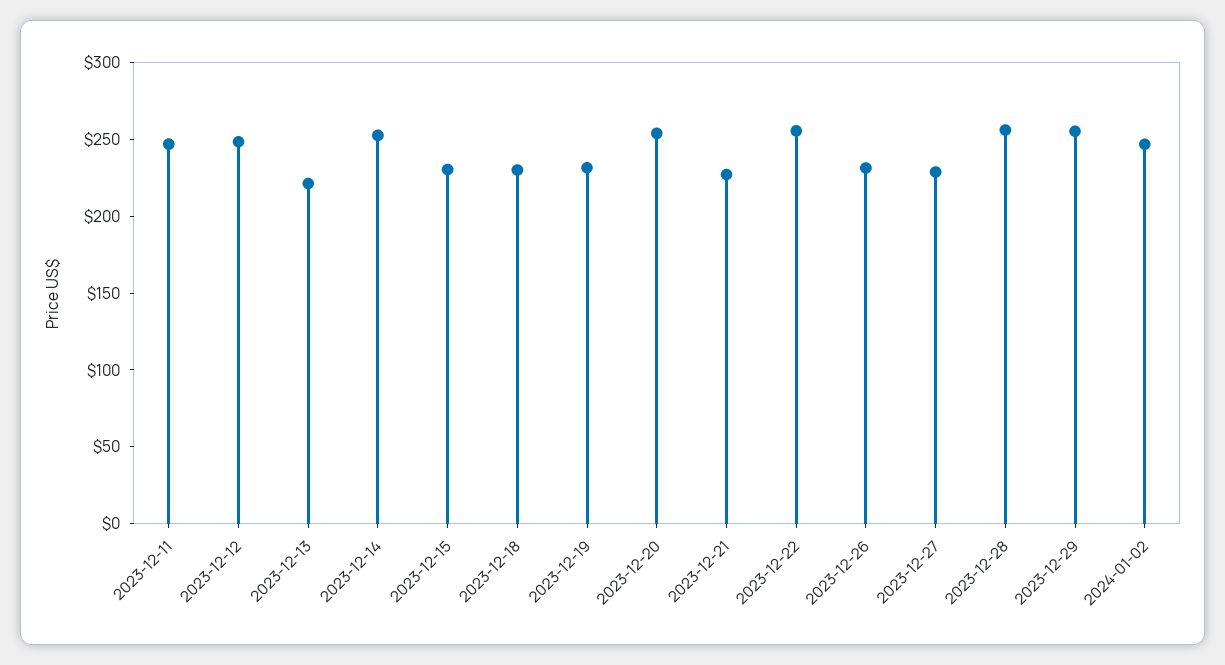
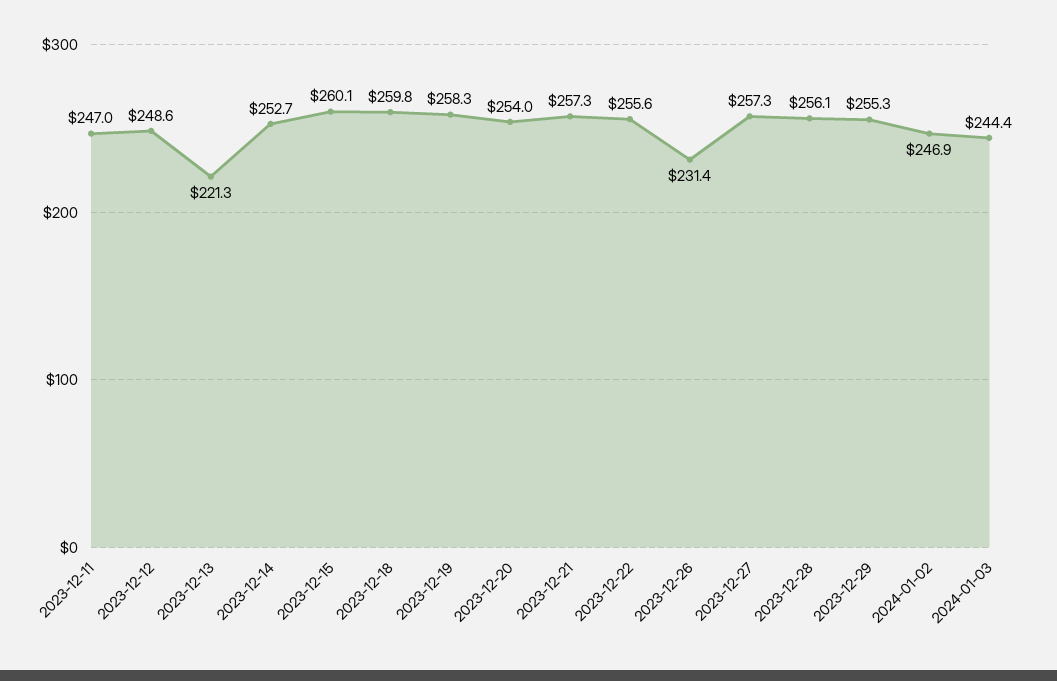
2023-12-15: 230 -> 260.1
2023-12-18: 230 -> 259.8
2023-12-19: 230 -> 258.3
2023-12-21: 230 -> 257.3
2023-12-27: 230 -> 257.3
2024-01-03: none -> 244.4

